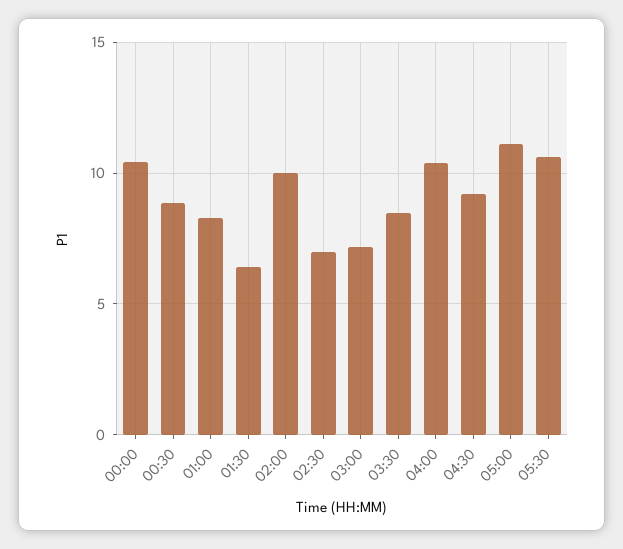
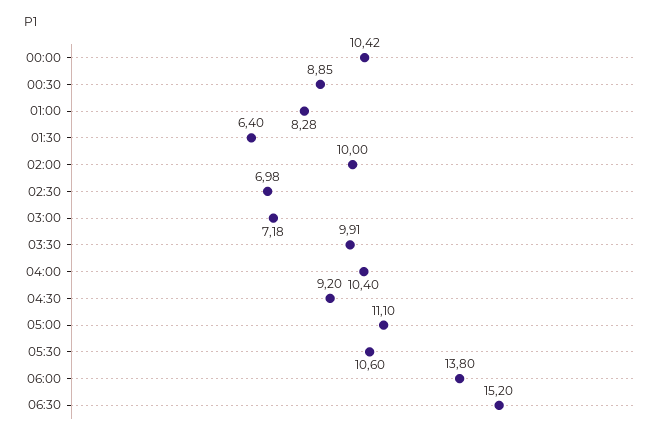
03:30: 8.5 -> 9.91
06:00: none -> 13.8
06:30: none -> 15.2

